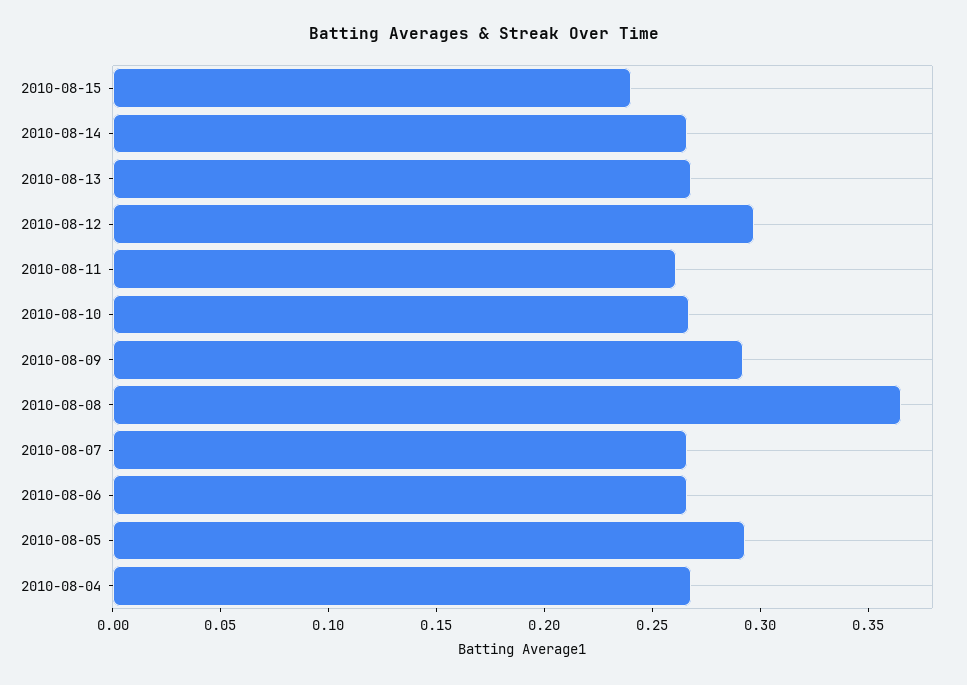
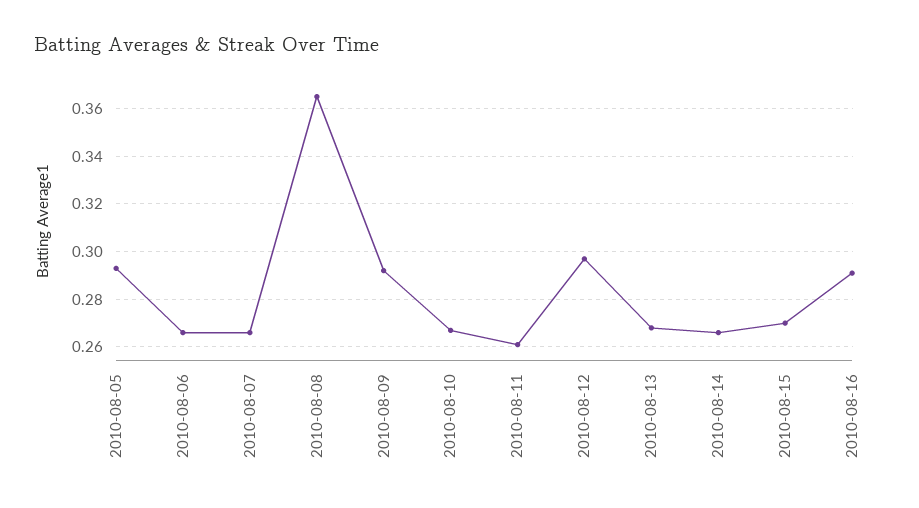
2010-08-15: 0.24 -> 0.27
2010-08-04: 0.27 -> none
2010-08-16: none -> 0.29

